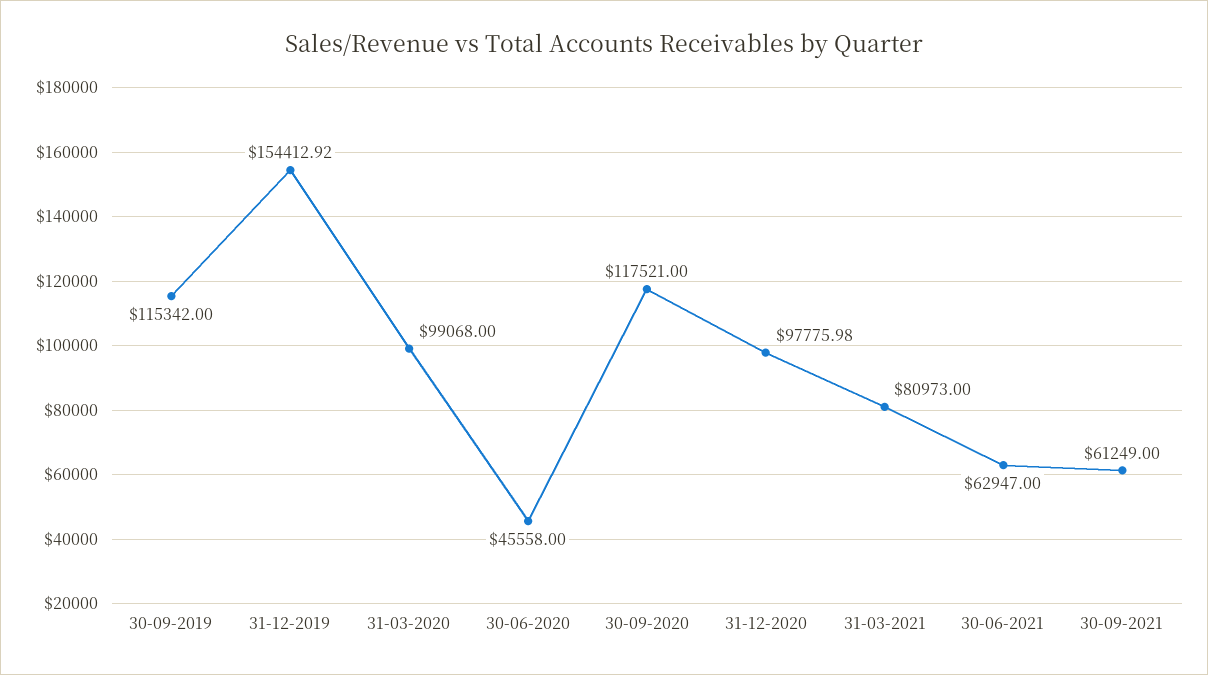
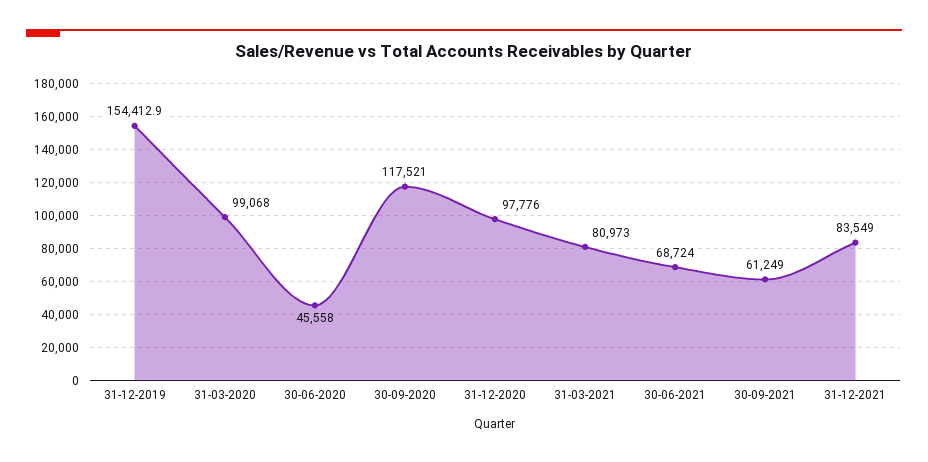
30-09-2019: 115342 -> none
30-06-2021: 62947 -> 68724
31-12-2021: none -> 83549

